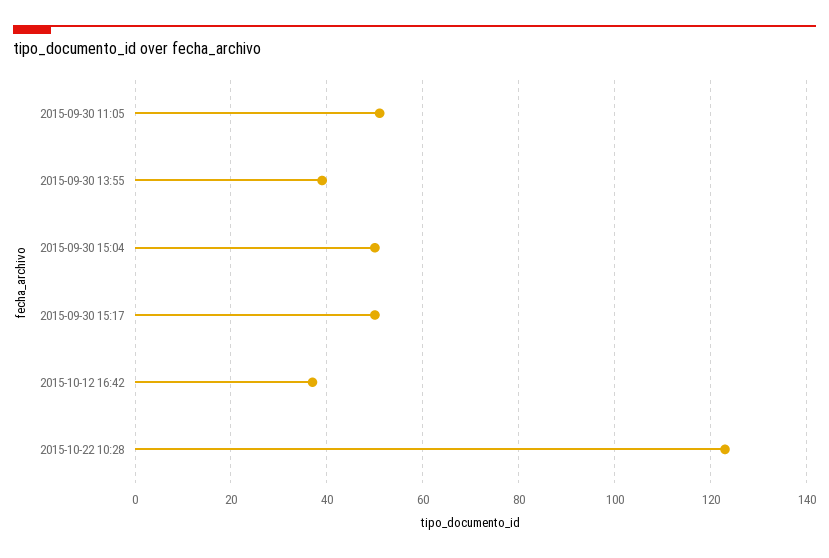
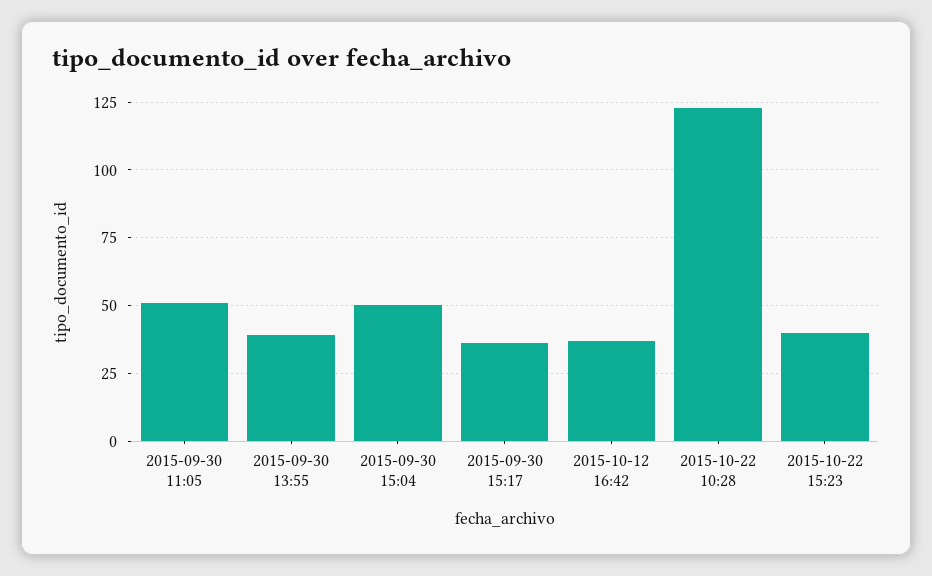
2015-09-30 15:17: 50 -> 35
2015-10-22 15:23: none -> 40

